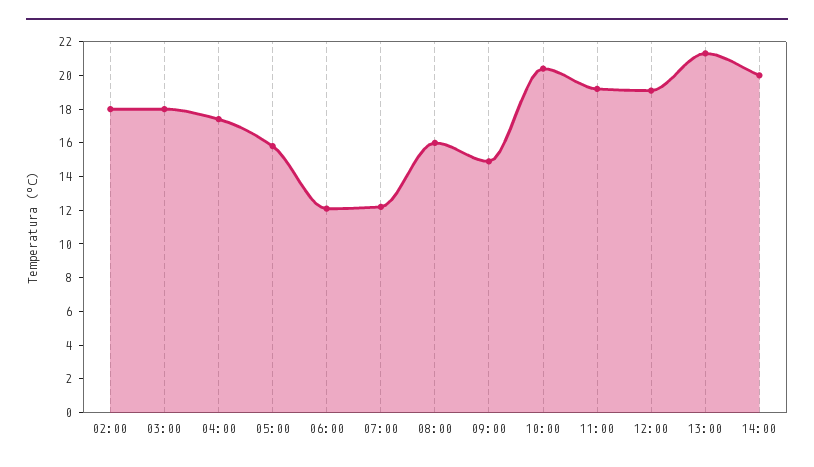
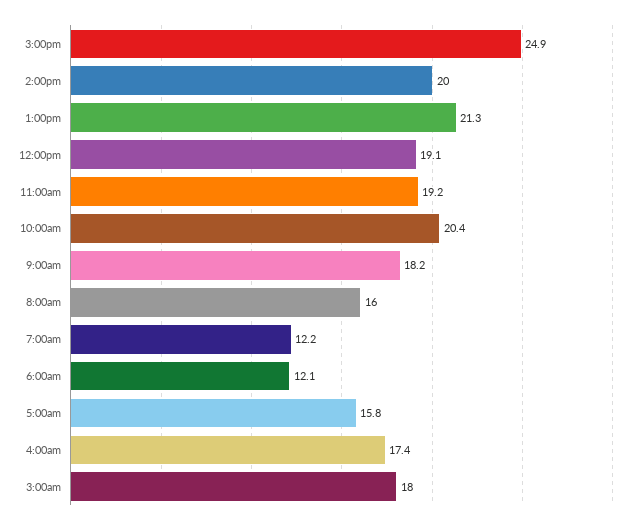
02:00: 18 -> none
09:00: 15 -> 18.2
3:00pm: none -> 24.9

